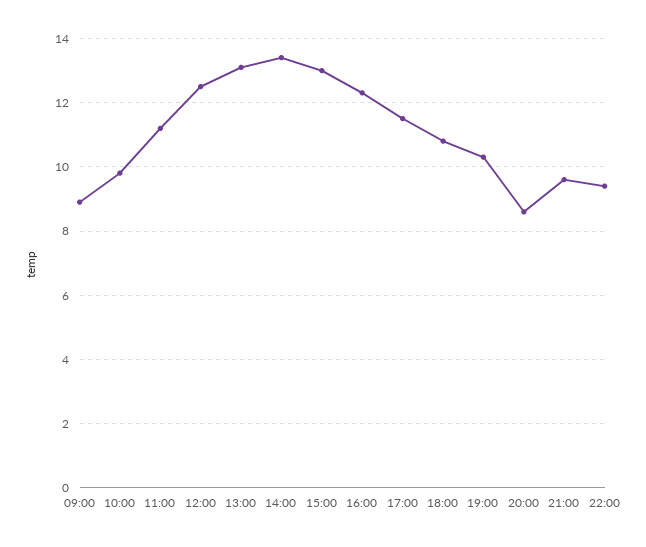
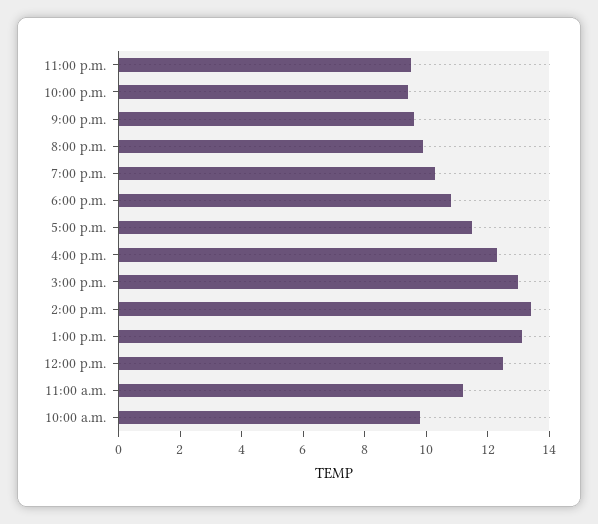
09:00: 9 -> none
20:00: 8.5 -> 10
11:00 p.m.: none -> 9.5

